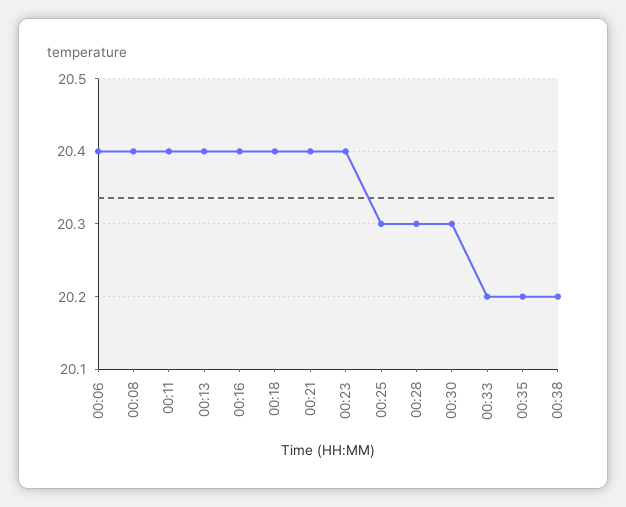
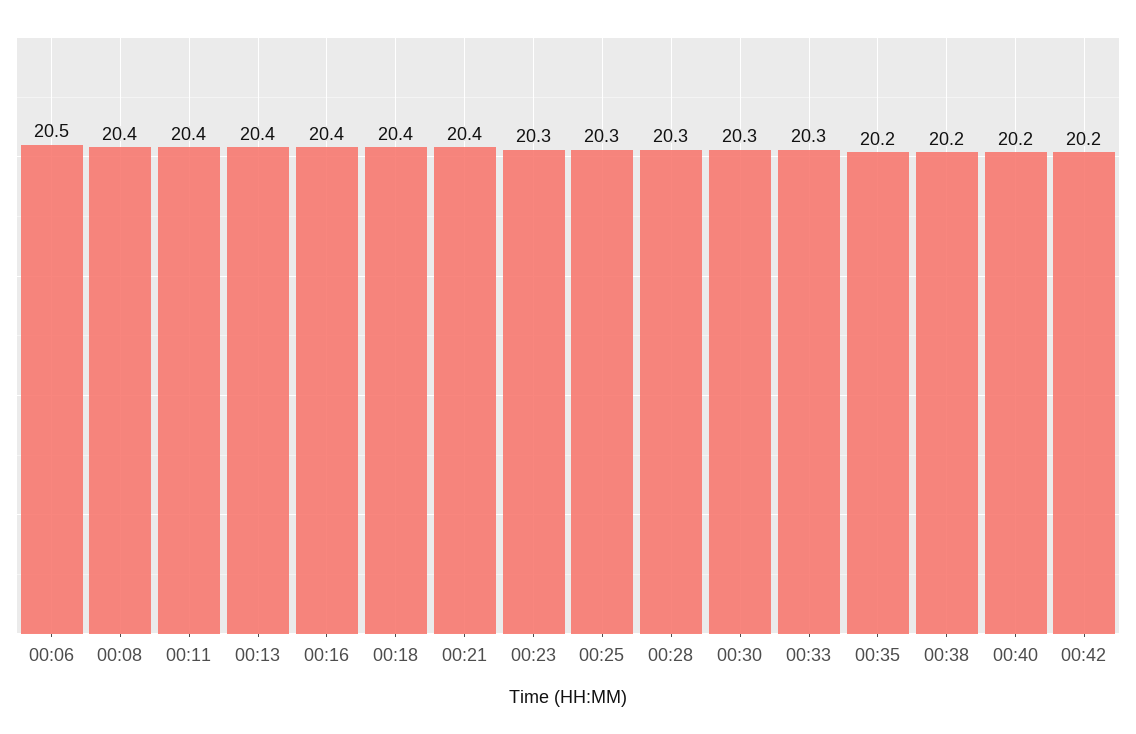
00:06: 20.4 -> 20.5
00:23: 20.4 -> 20.3
00:33: 20.2 -> 20.3
00:40: none -> 20.2
00:42: none -> 20.2

